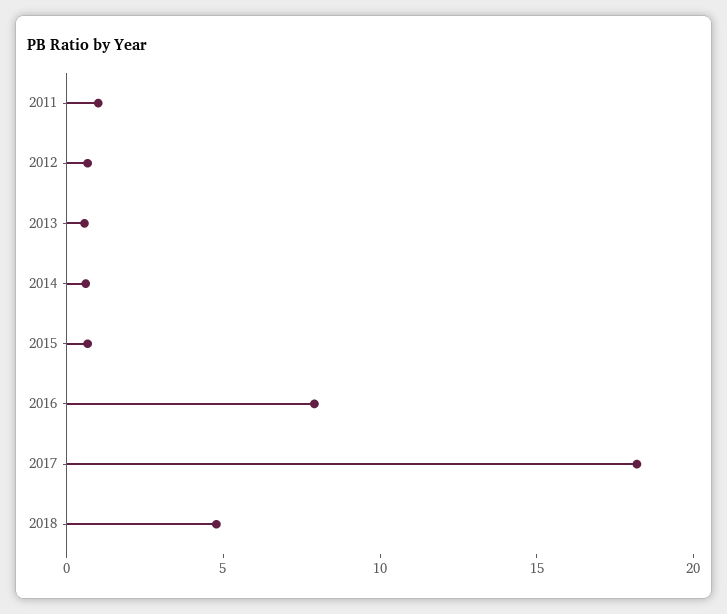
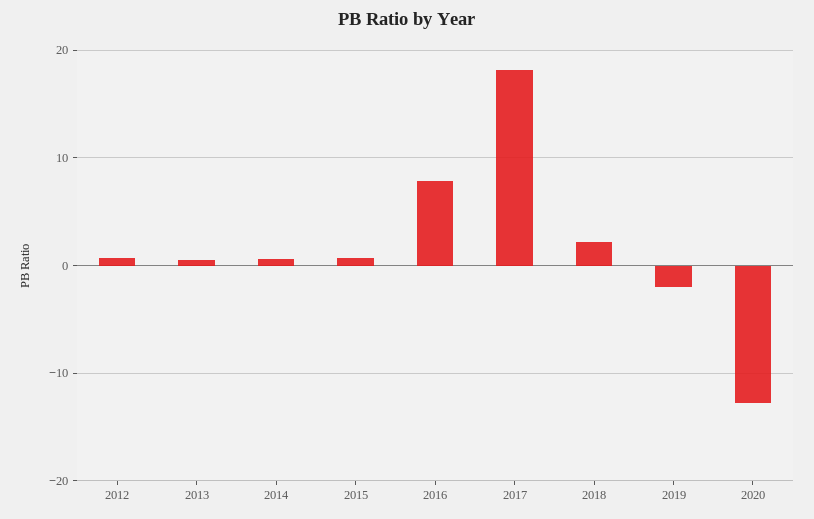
2011: 1 -> none
2018: 5 -> 2
2019: none -> -2
2020: none -> -13

